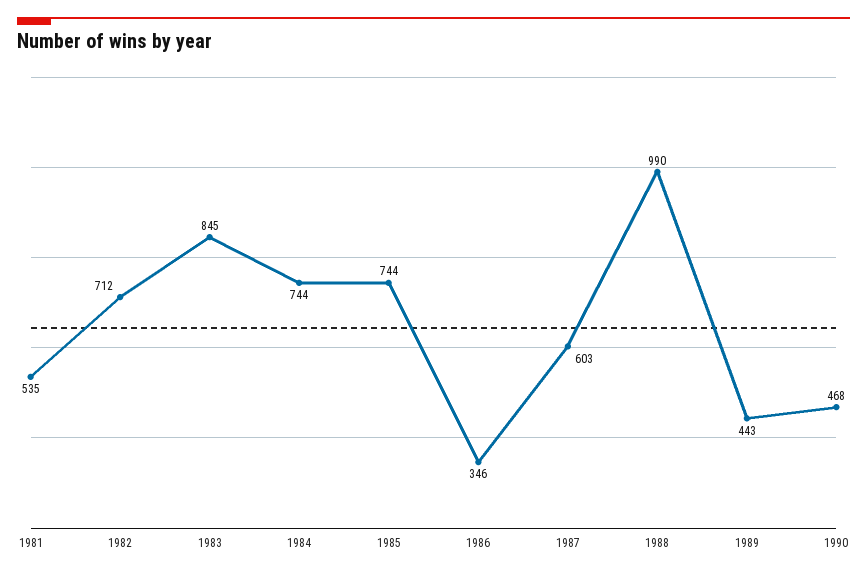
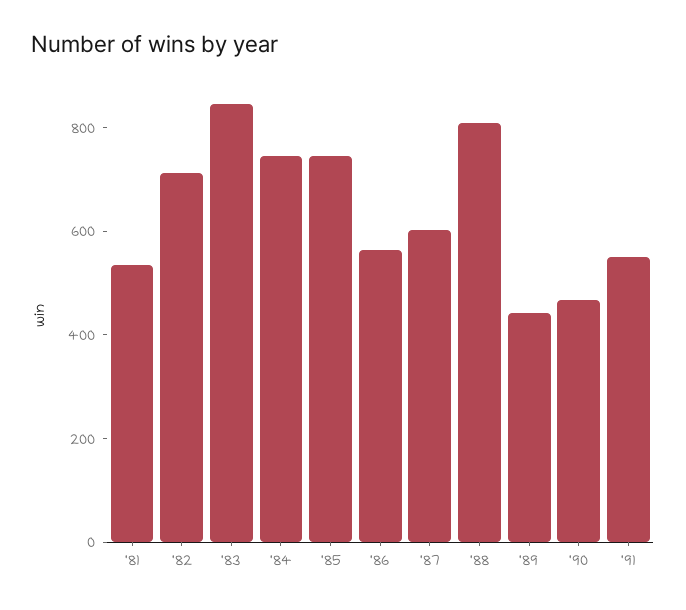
1986: 346 -> 550
1988: 990 -> 800
'91: none -> 550

